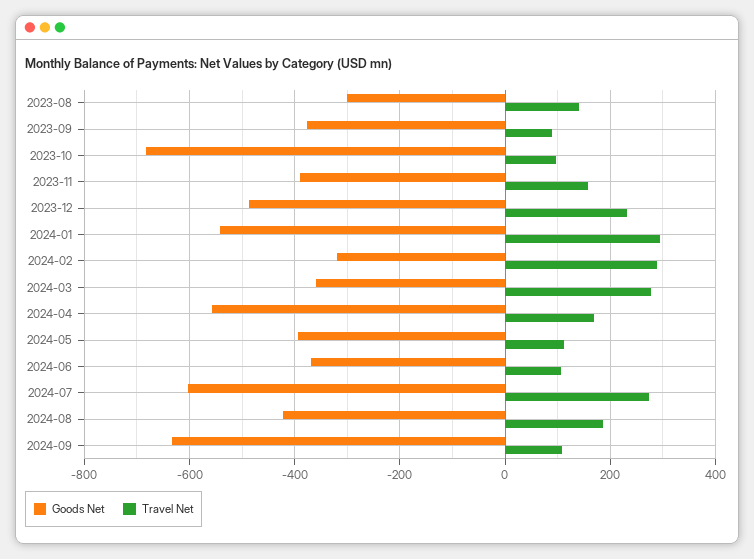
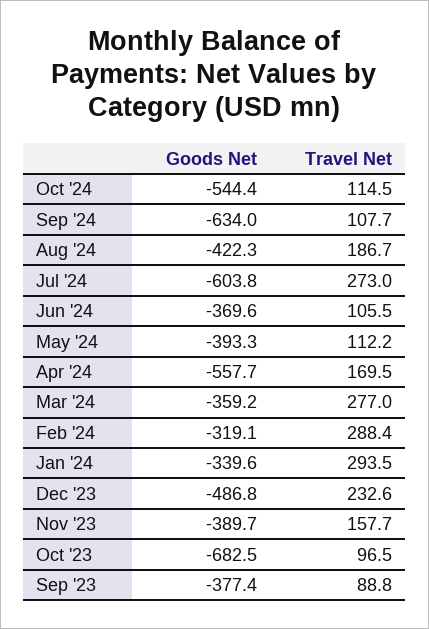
Goods Net, 2023-08: -300 -> none
Travel Net, 2023-08: 140 -> none
Goods Net, 2024-01: -540 -> -339.6
Goods Net, Oct '24: none -> -544.4
Travel Net, Oct '24: none -> 114.5

